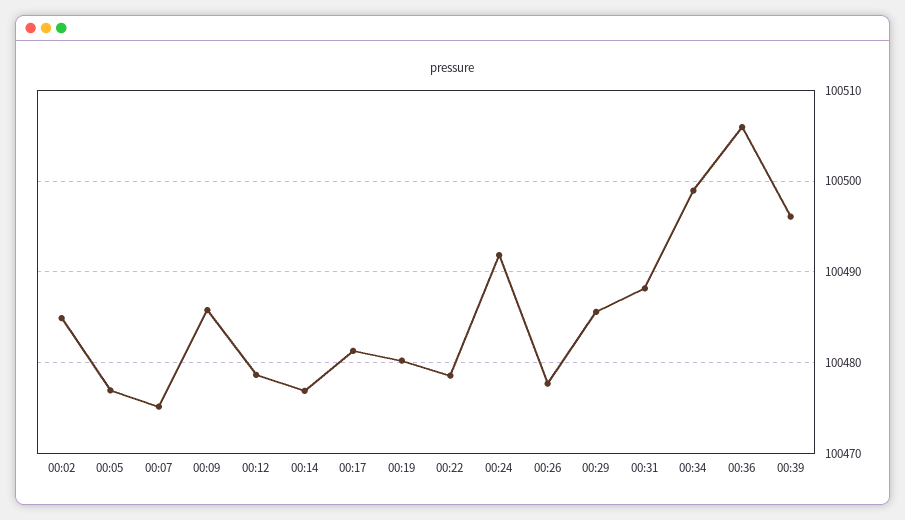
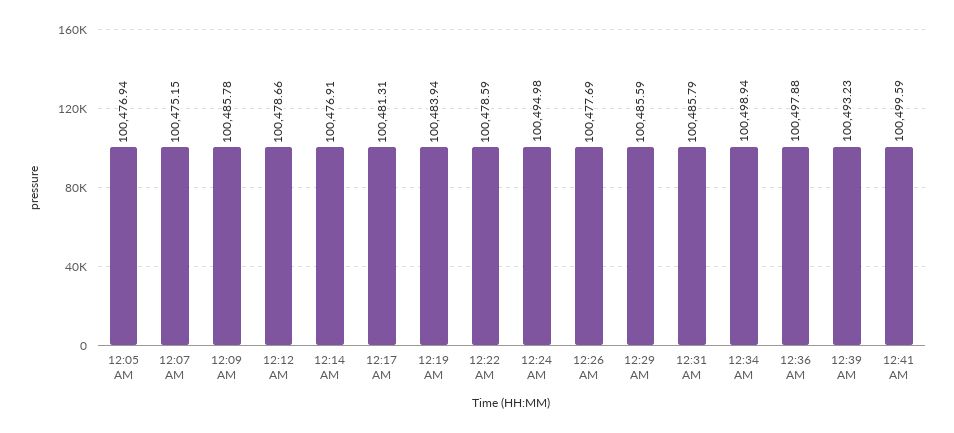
00:02: 100485 -> none
00:19: 100480 -> 100483.94
00:24: 100492 -> 100494.98
00:31: 100488 -> 100485.79
00:36: 100506 -> 100497.88
00:39: 100496 -> 100493.23
12:41 AM: none -> 100499.59

